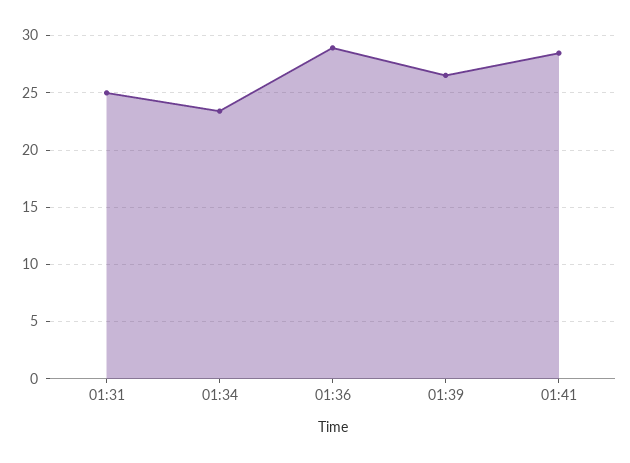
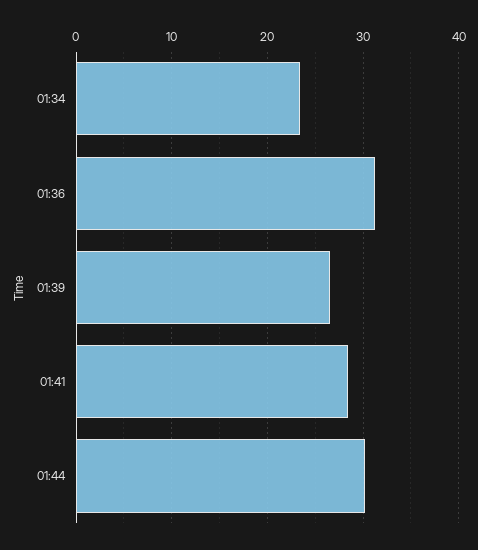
01:31: 25 -> none
01:36: 29 -> 31
01:44: none -> 30

